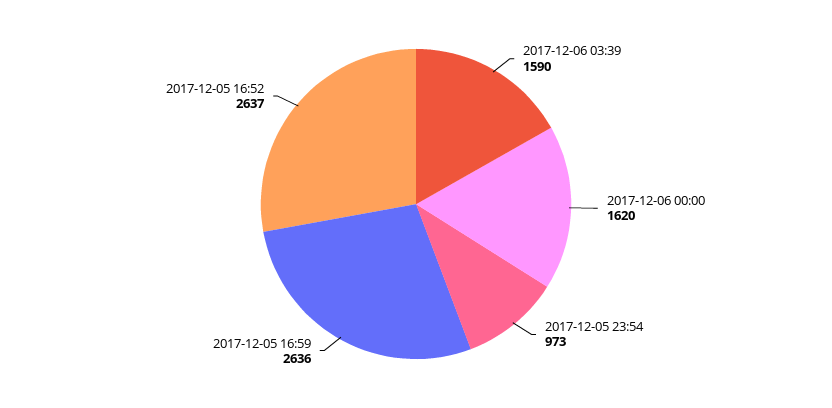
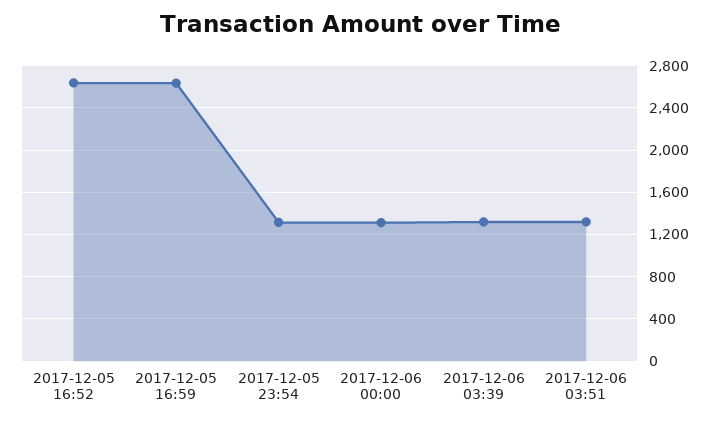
2017-12-06 03:39: 1590 -> 1300
2017-12-06 00:00: 1620 -> 1300
2017-12-05 23:54: 973 -> 1300
2017-12-06 03:51: none -> 1300

